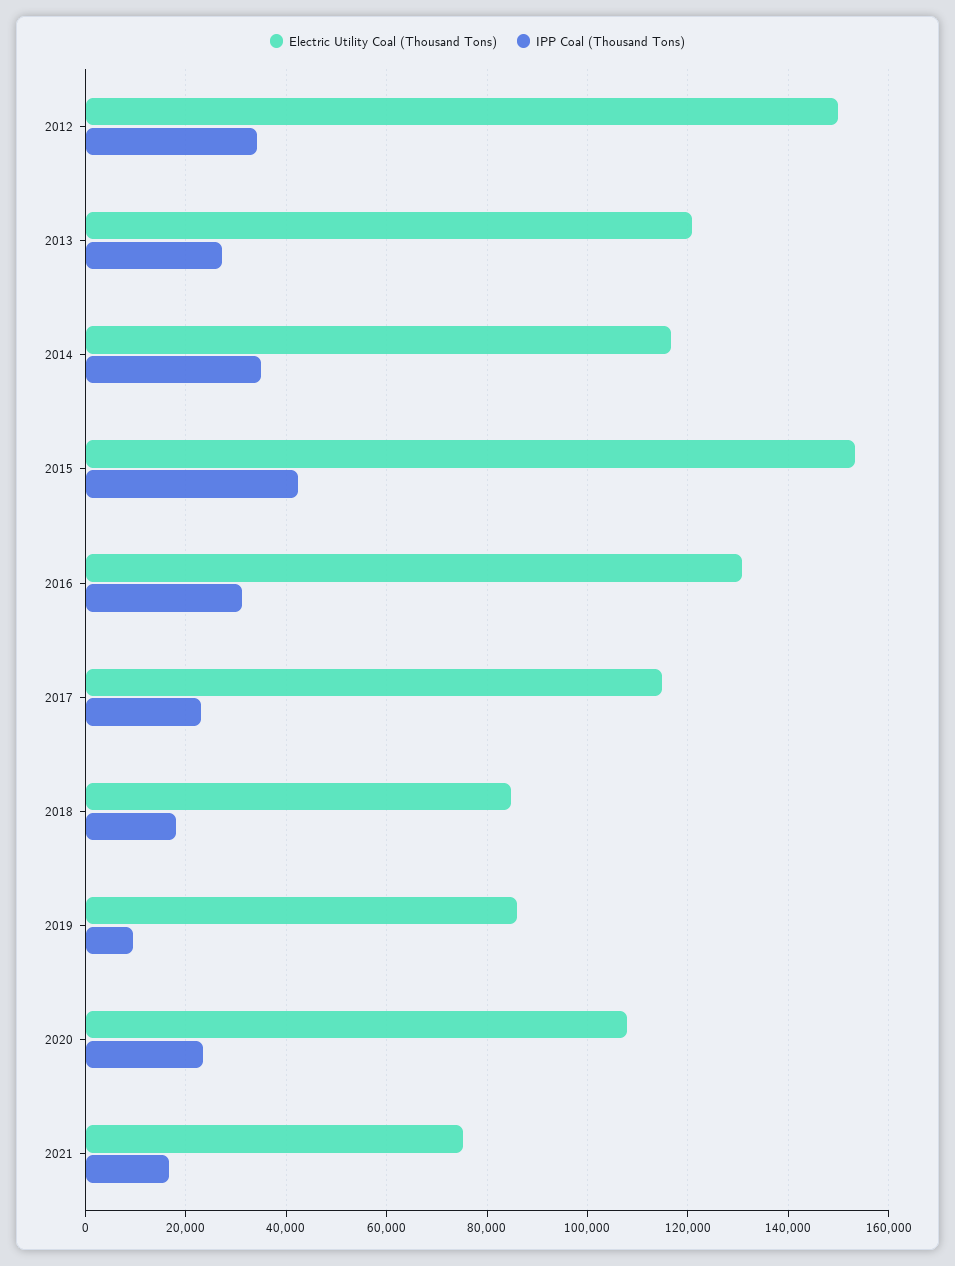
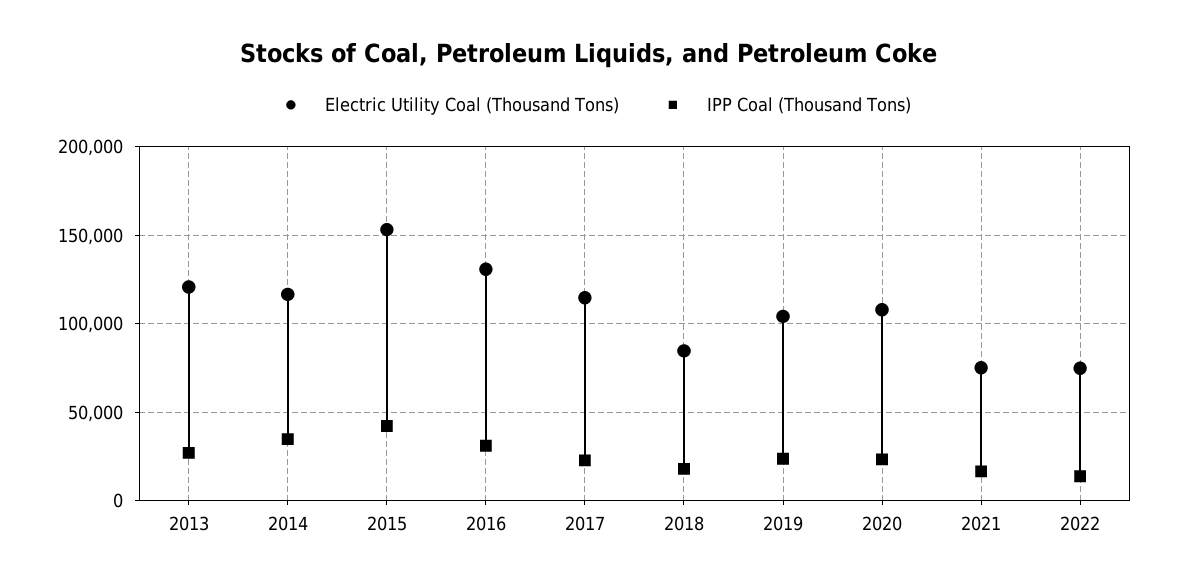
Electric Utility Coal (Thousand Tons), 2012: 150000 -> none
IPP Coal (Thousand Tons), 2012: 34000 -> none
Electric Utility Coal (Thousand Tons), 2019: 86000 -> 105000
IPP Coal (Thousand Tons), 2019: 10000 -> 25000
Electric Utility Coal (Thousand Tons), 2022: none -> 75000
IPP Coal (Thousand Tons), 2022: none -> 15000

